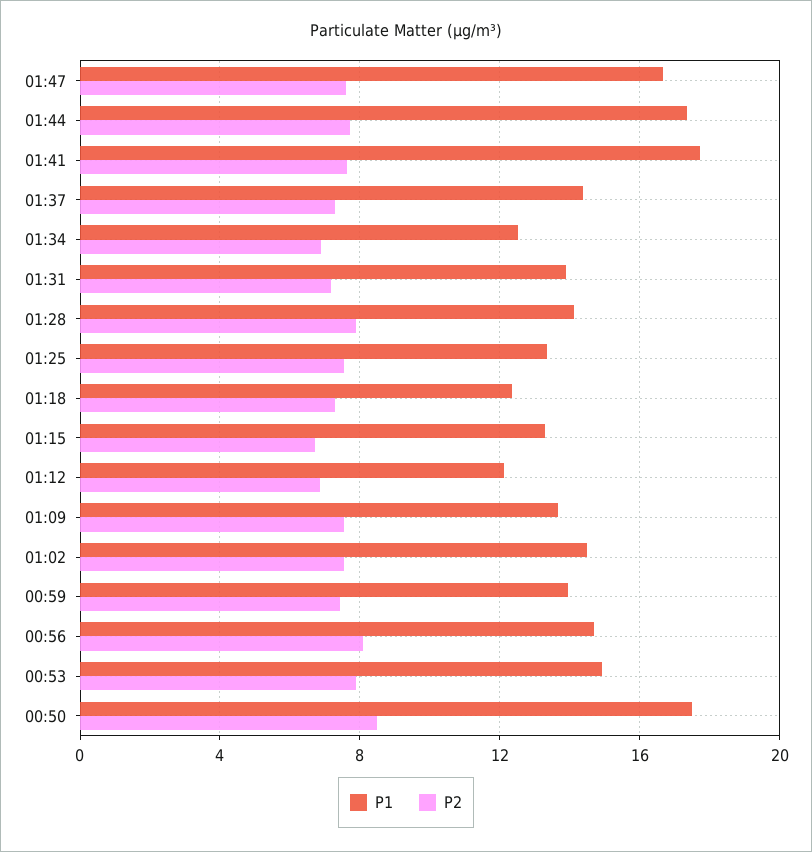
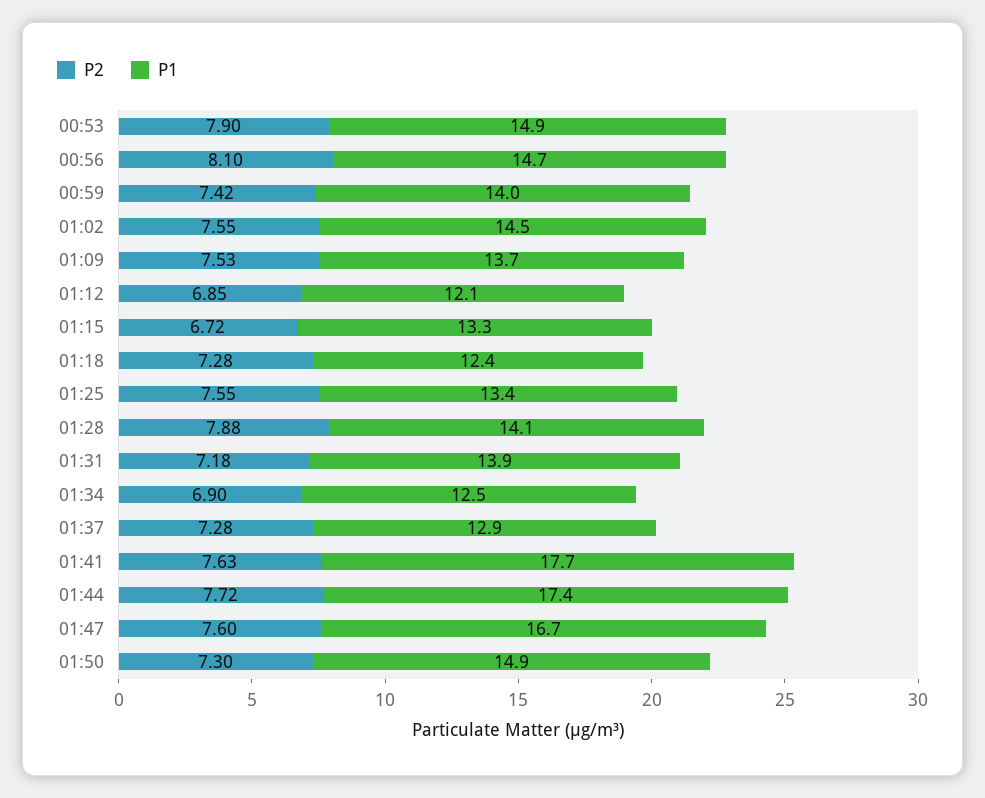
P1, 01:37: 14.5 -> 12.9
P1, 00:50: 17.5 -> none
P2, 00:50: 8.5 -> none
P2, 01:50: none -> 7.3
P1, 01:50: none -> 14.9

